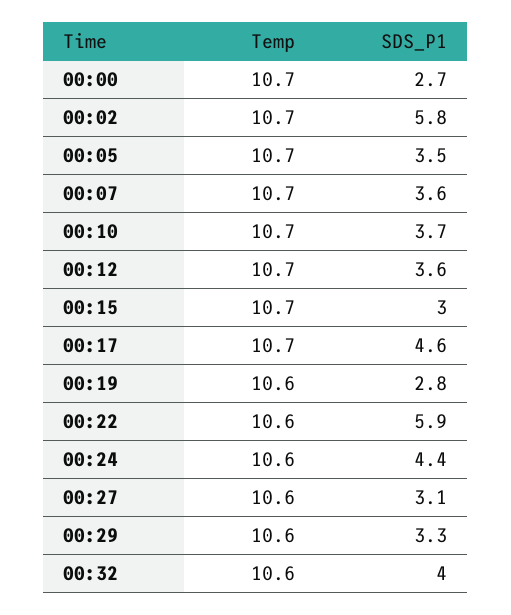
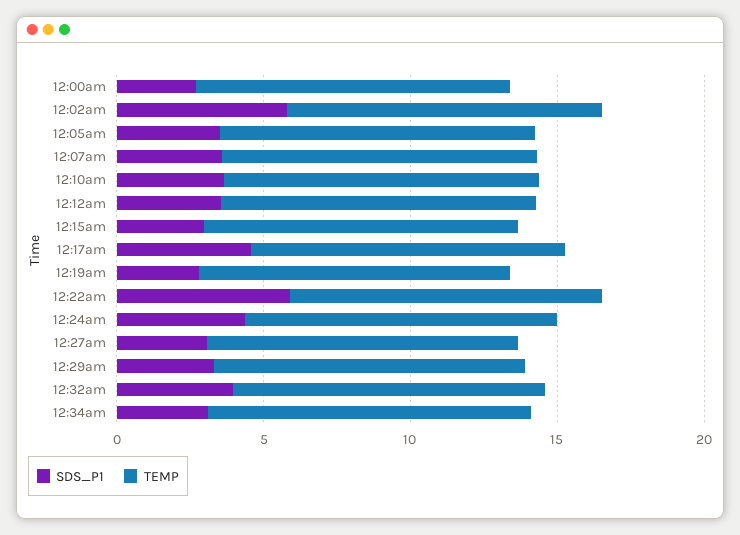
SDS_P1, 12:34am: none -> 3
Temp, 12:34am: none -> 11

